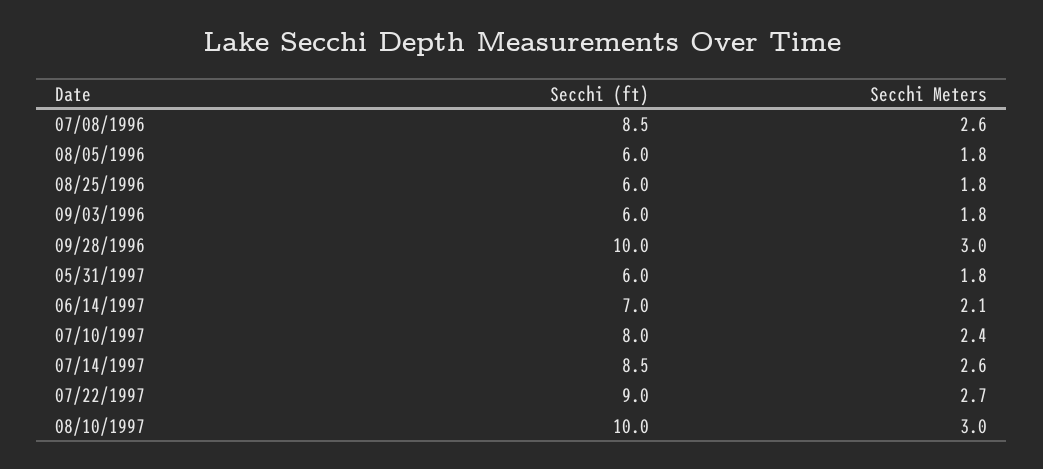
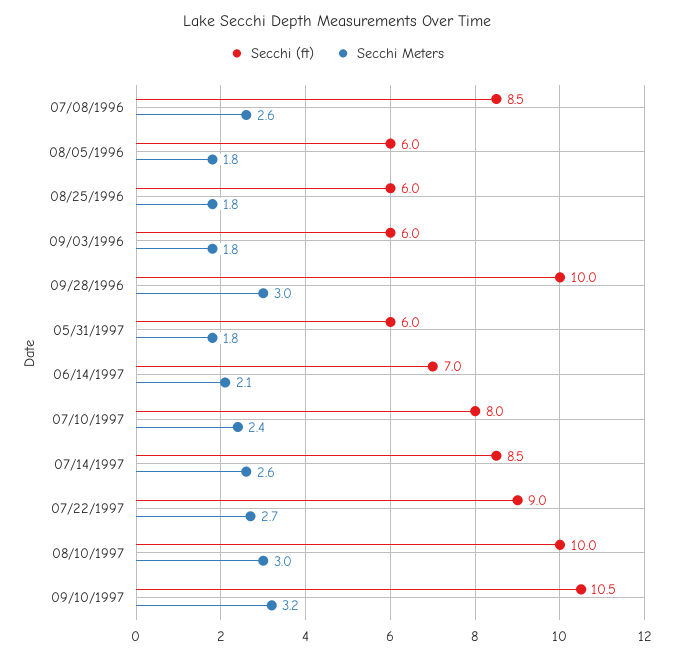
Secchi (ft), 09/10/1997: none -> 10.5
Secchi Meters, 09/10/1997: none -> 3.2

